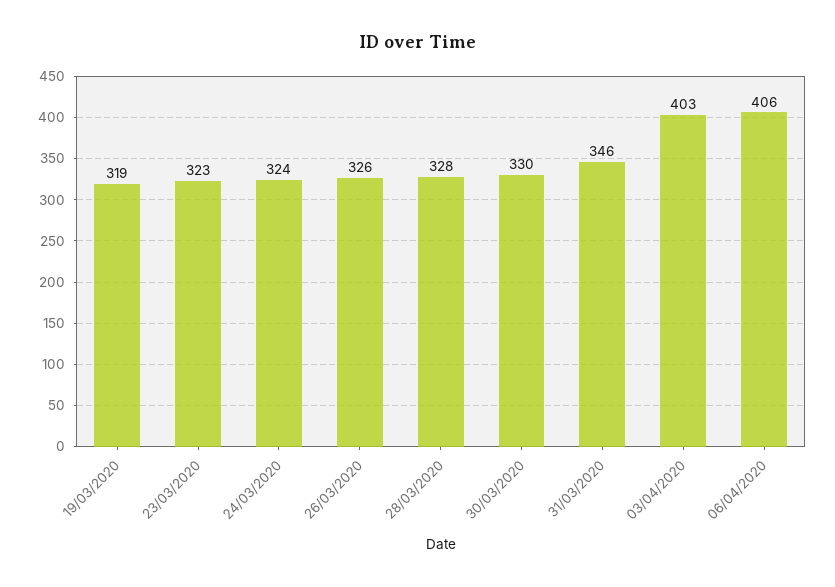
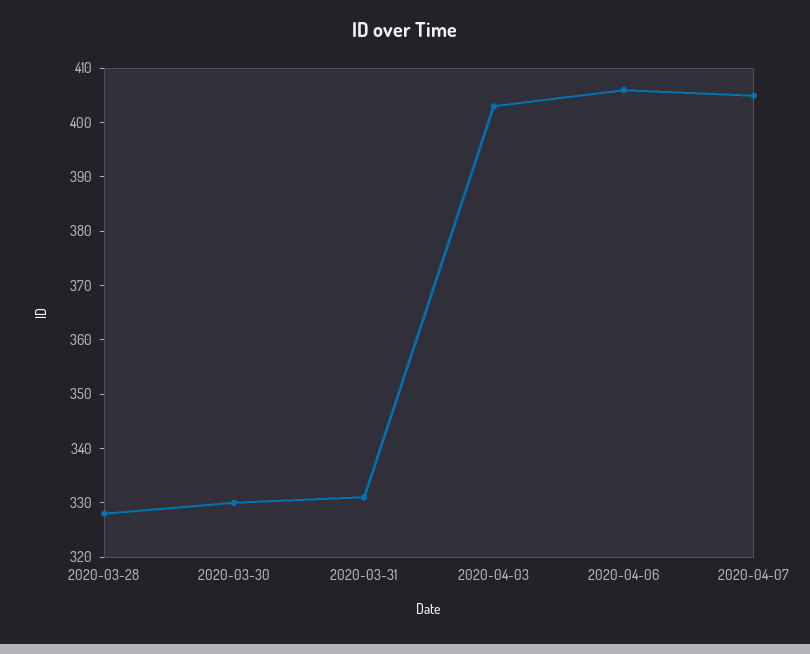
19/03/2020: 319 -> none
23/03/2020: 323 -> none
24/03/2020: 324 -> none
26/03/2020: 326 -> none
31/03/2020: 346 -> 330
2020-04-07: none -> 405

